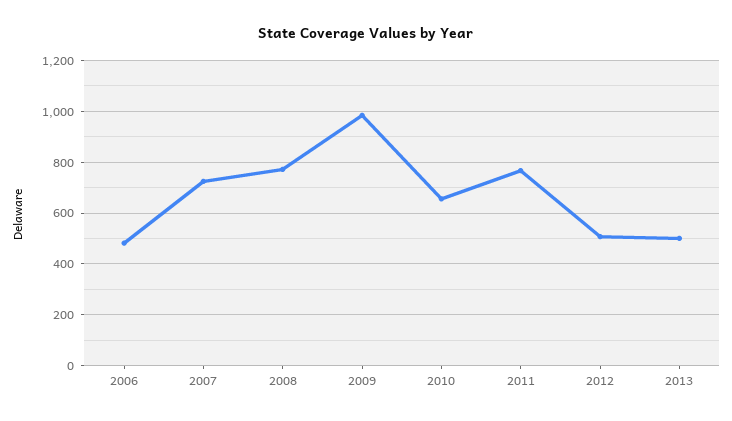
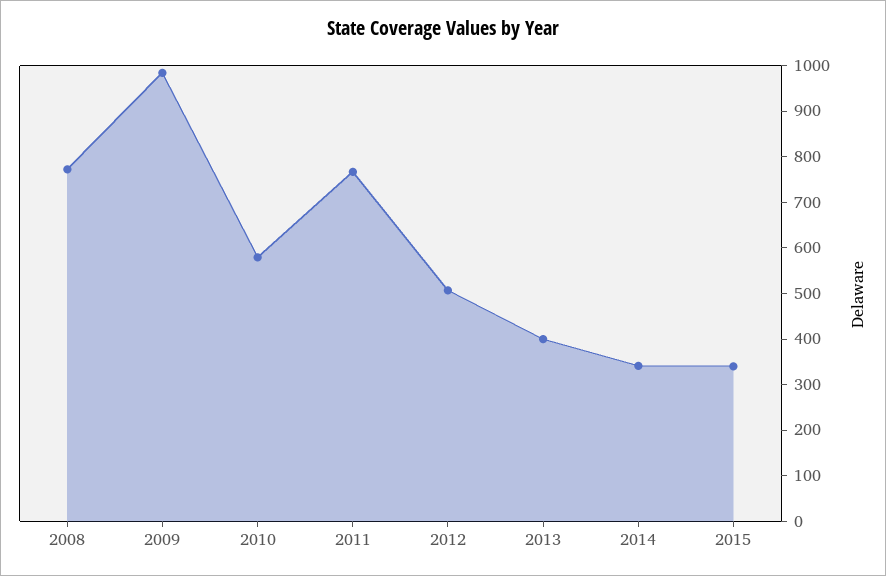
2006: 475 -> none
2007: 725 -> none
2010: 650 -> 580
2013: 500 -> 400
2014: none -> 340
2015: none -> 340

